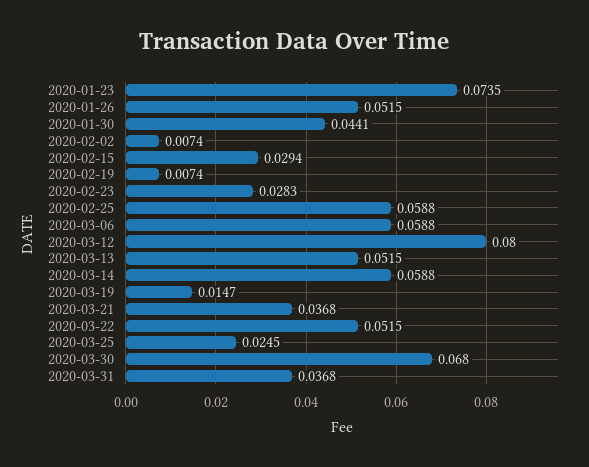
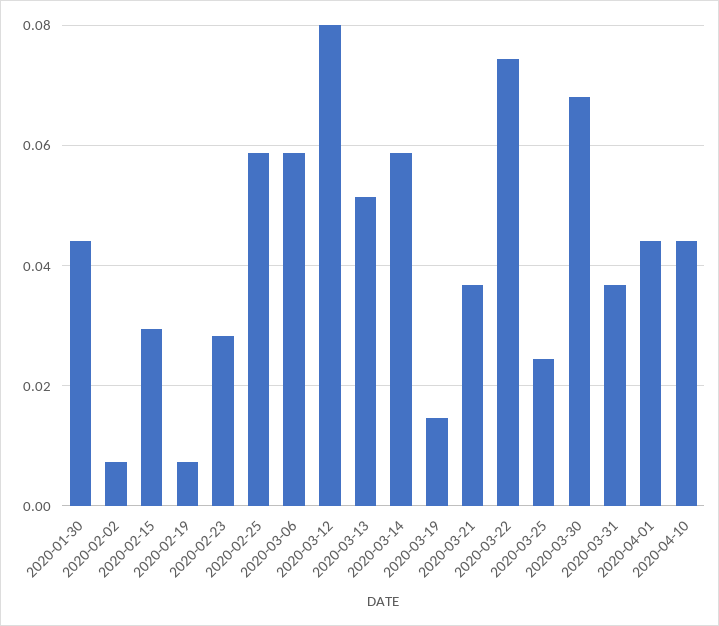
2020-01-23: 0.0735 -> none
2020-01-26: 0.0515 -> none
2020-03-22: 0.0515 -> 0.074
2020-04-01: none -> 0.044
2020-04-10: none -> 0.044

